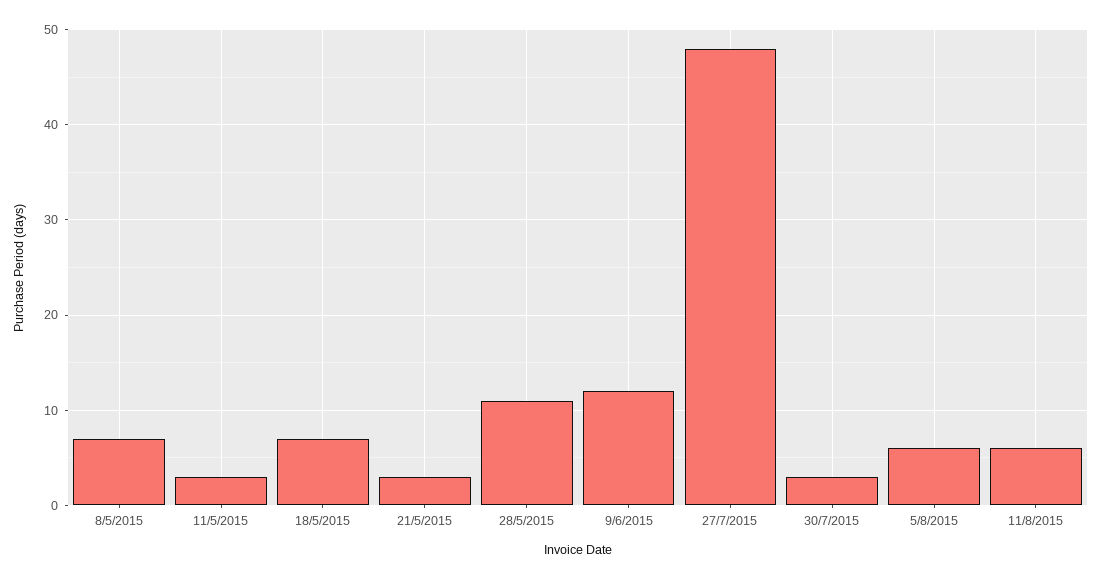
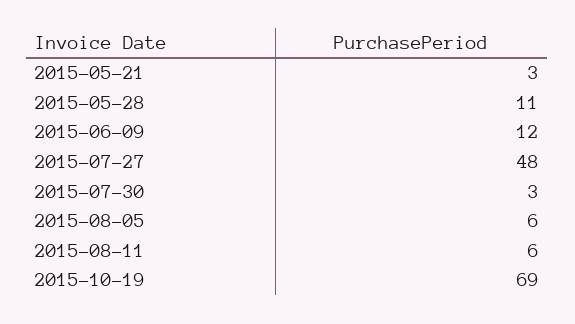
8/5/2015: 7 -> none
11/5/2015: 3 -> none
18/5/2015: 7 -> none
2015-10-19: none -> 69

